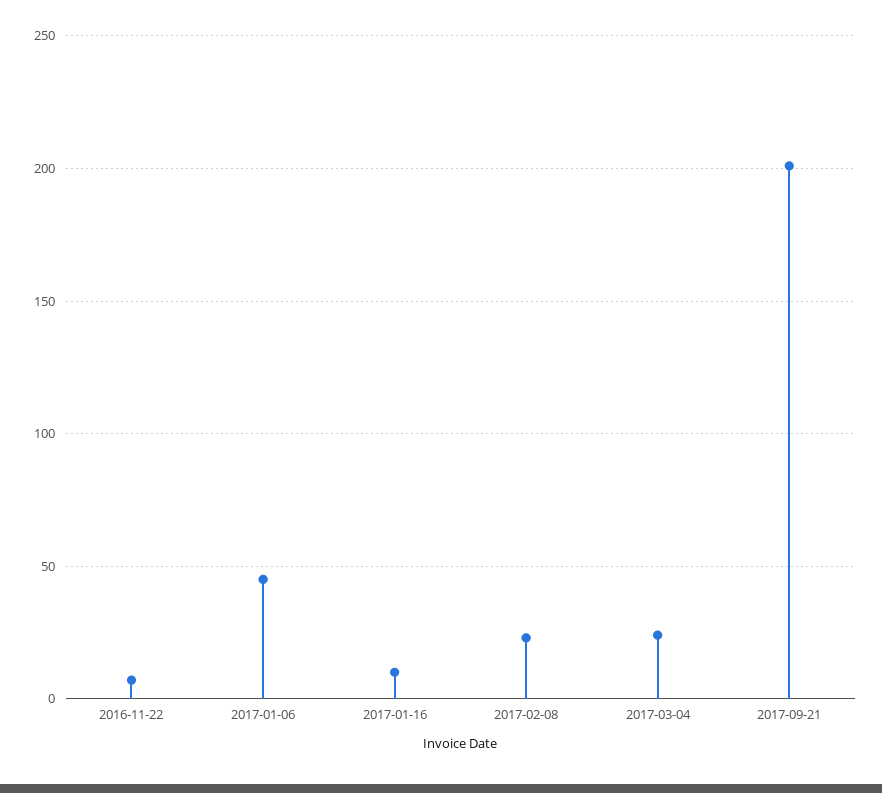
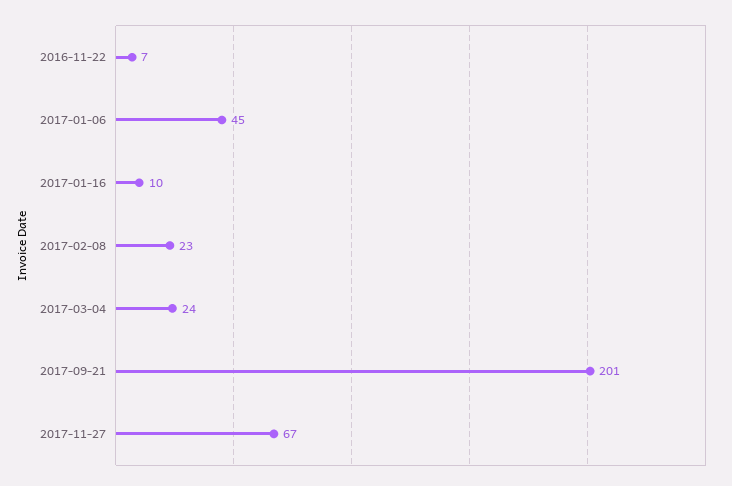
2017-11-27: none -> 67

